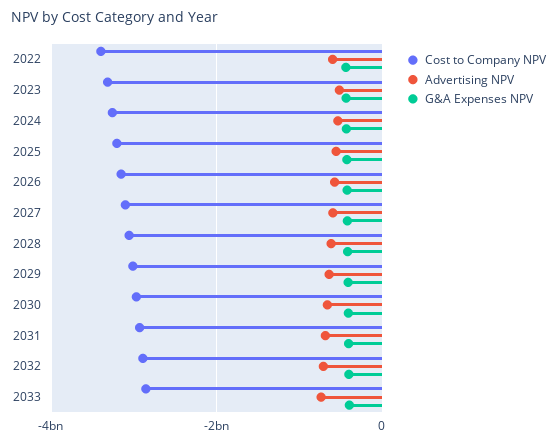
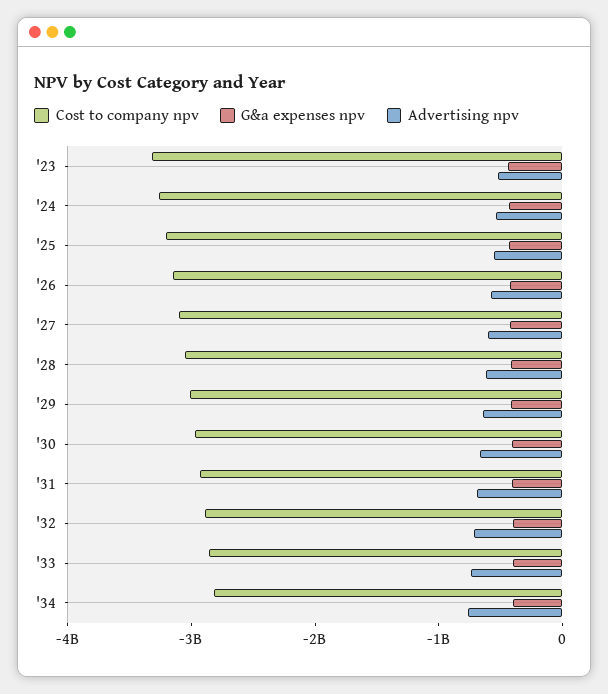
Cost to Company NPV, 2022: -3400000000 -> none
Advertising NPV, 2022: -600000000 -> none
G&A Expenses NPV, 2022: -400000000 -> none
Cost to Company NPV, '34: none -> -2800000000
G&A Expenses NPV, '34: none -> -400000000
Advertising NPV, '34: none -> -800000000

